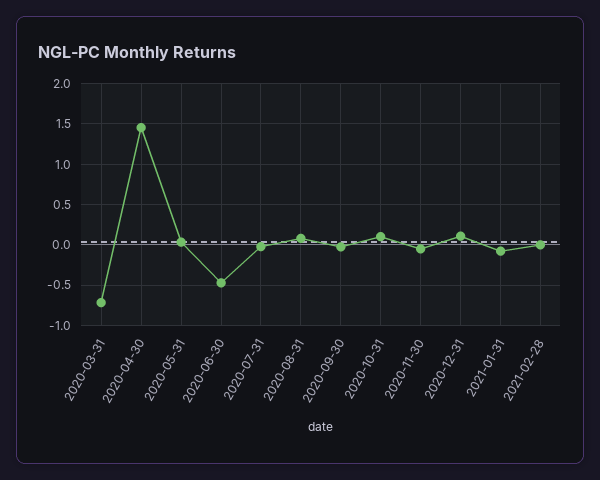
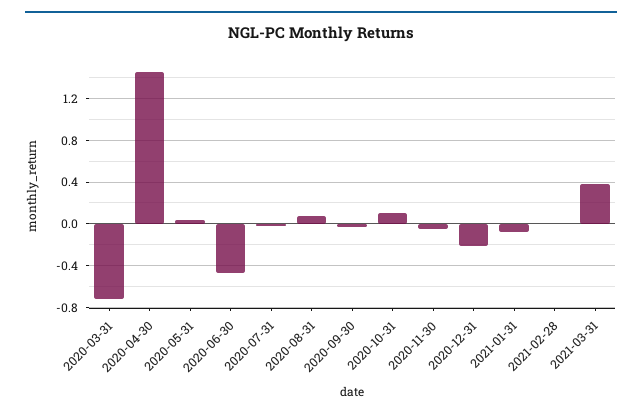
2020-12-31: 0.1 -> -0.2
2021-03-31: none -> 0.4

